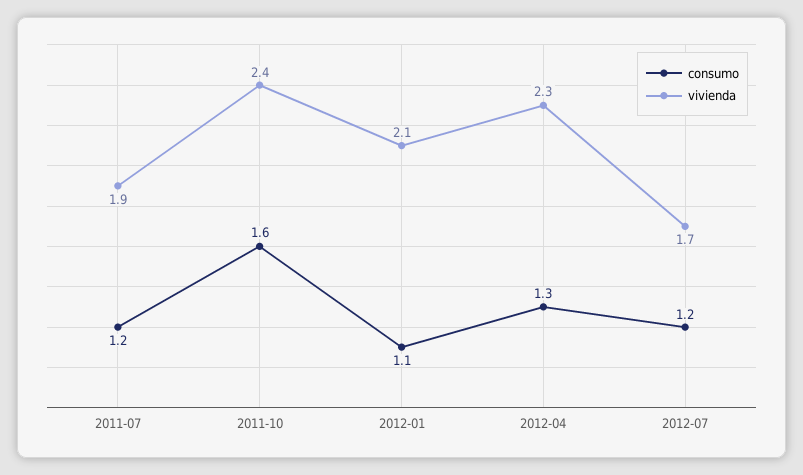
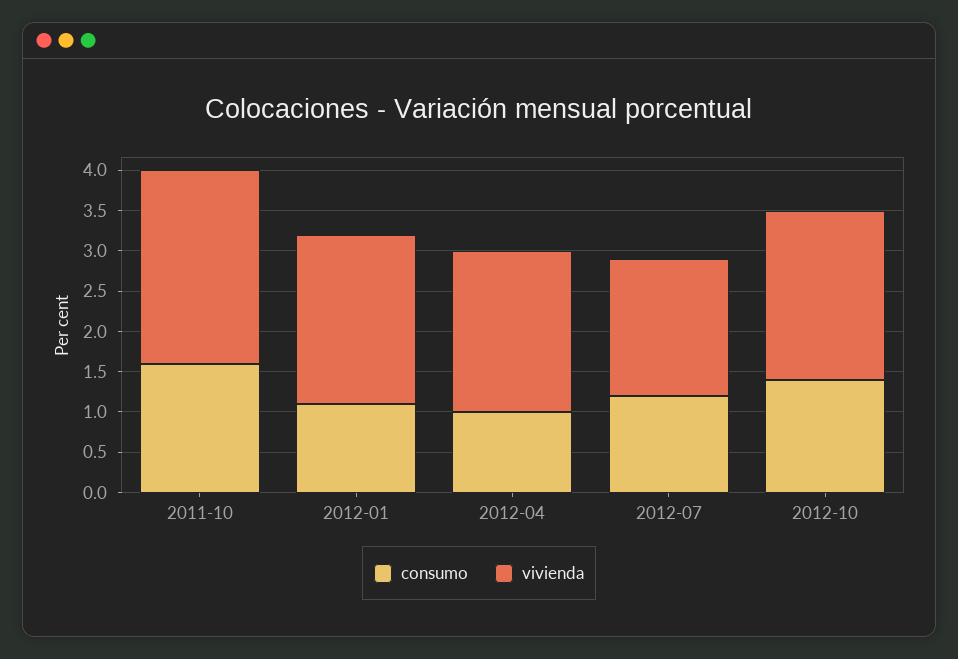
consumo, 2011-07: 1.2 -> none
vivienda, 2011-07: 1.9 -> none
consumo, 2012-04: 1.3 -> 1
vivienda, 2012-04: 2.3 -> 2
consumo, 2012-10: none -> 1.4
vivienda, 2012-10: none -> 2.1

